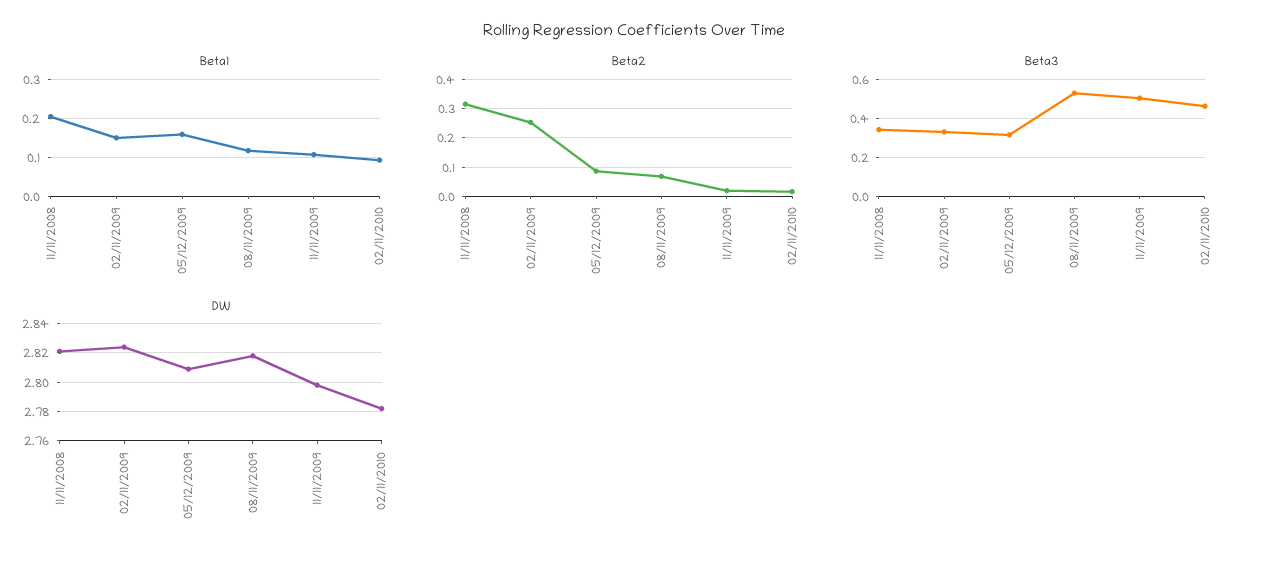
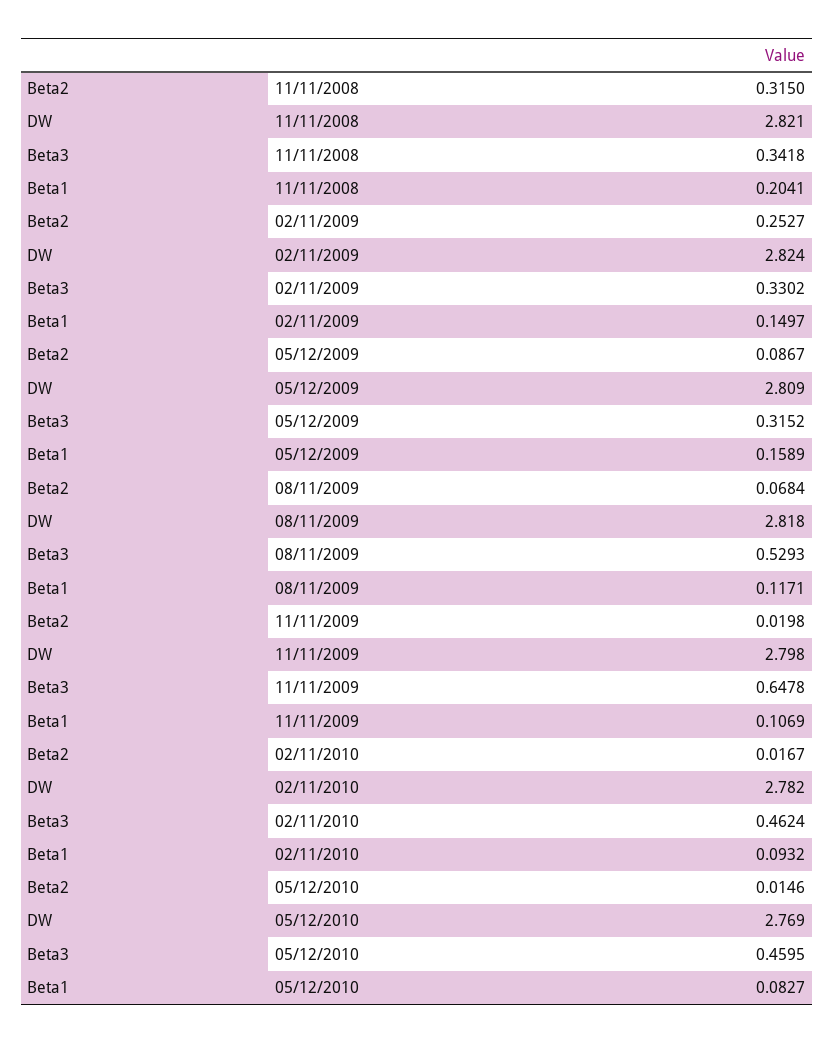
Beta3, 11/11/2009: 0.5 -> 0.6478
Beta2, 05/12/2010: none -> 0.0146
DW, 05/12/2010: none -> 2.769
Beta3, 05/12/2010: none -> 0.4595
Beta1, 05/12/2010: none -> 0.0827

